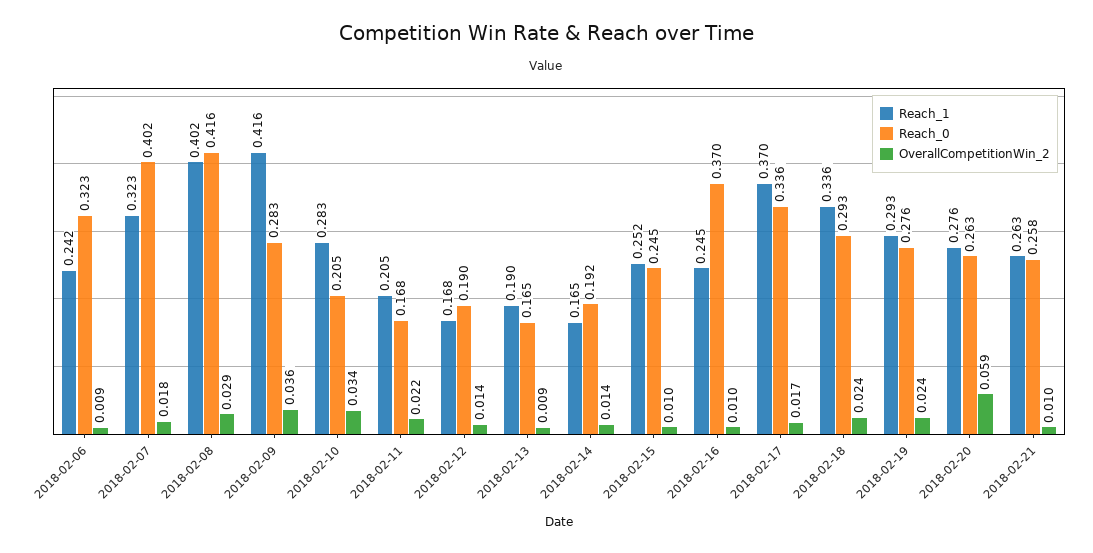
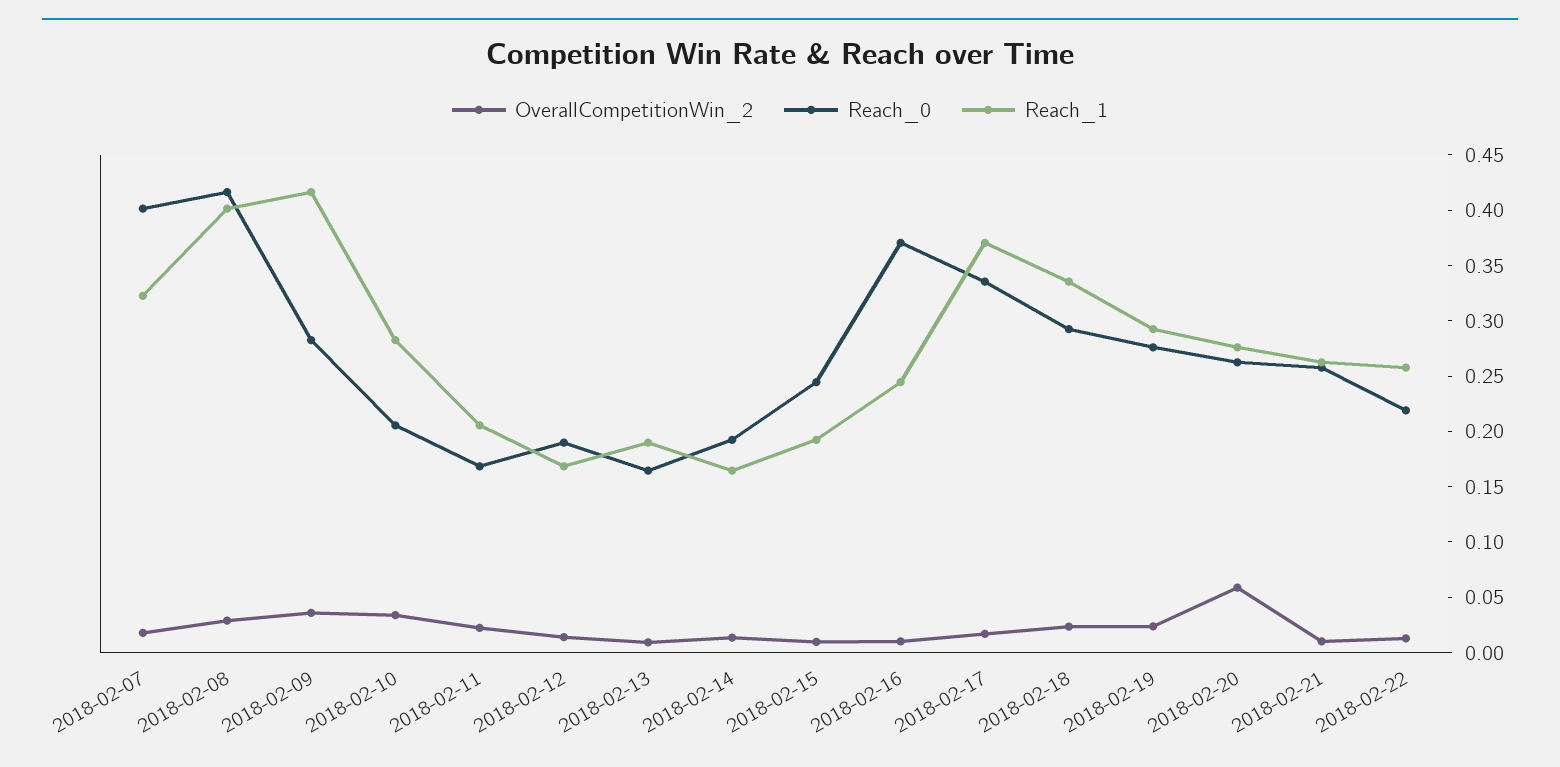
Reach_1, 2018-02-06: 0.242 -> none
Reach_0, 2018-02-06: 0.323 -> none
OverallCompetitionWin_2, 2018-02-06: 0.009 -> none
Reach_1, 2018-02-15: 0.252 -> 0.19
OverallCompetitionWin_2, 2018-02-22: none -> 0.01
Reach_0, 2018-02-22: none -> 0.22
Reach_1, 2018-02-22: none -> 0.26

